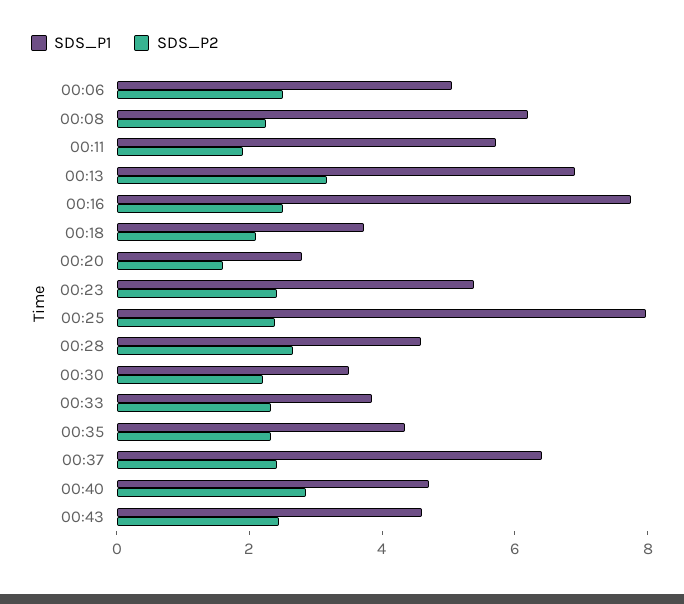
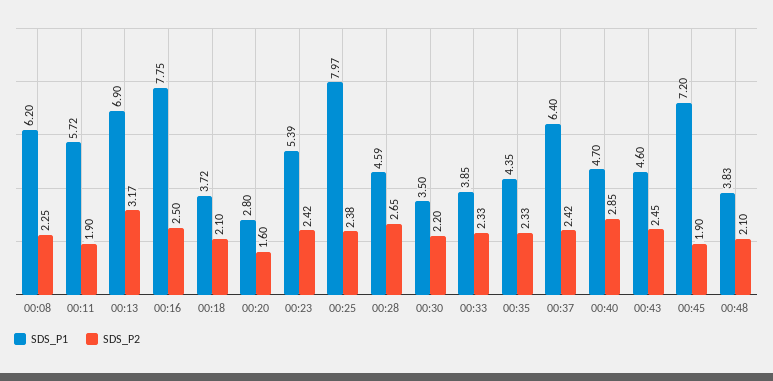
SDS_P1, 00:06: 5 -> none
SDS_P2, 00:06: 2.5 -> none
SDS_P1, 00:45: none -> 7.2
SDS_P2, 00:45: none -> 1.9
SDS_P1, 00:48: none -> 3.83
SDS_P2, 00:48: none -> 2.1

